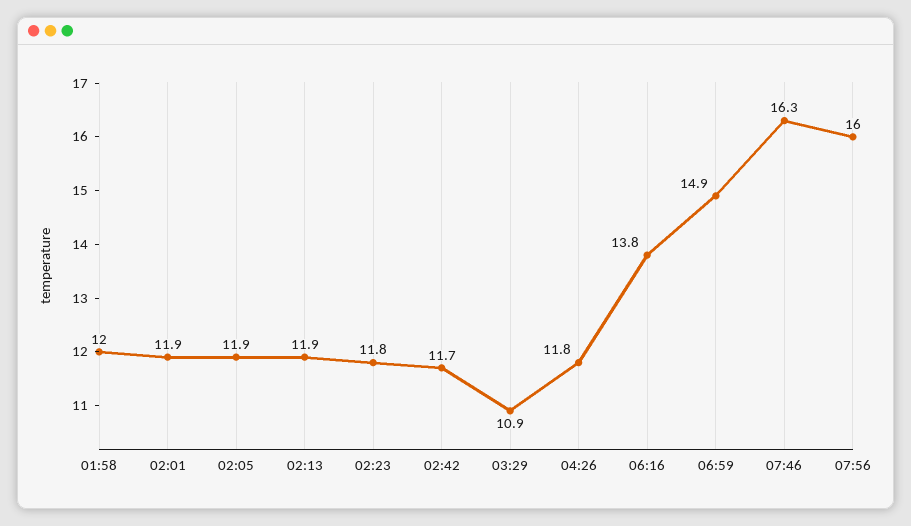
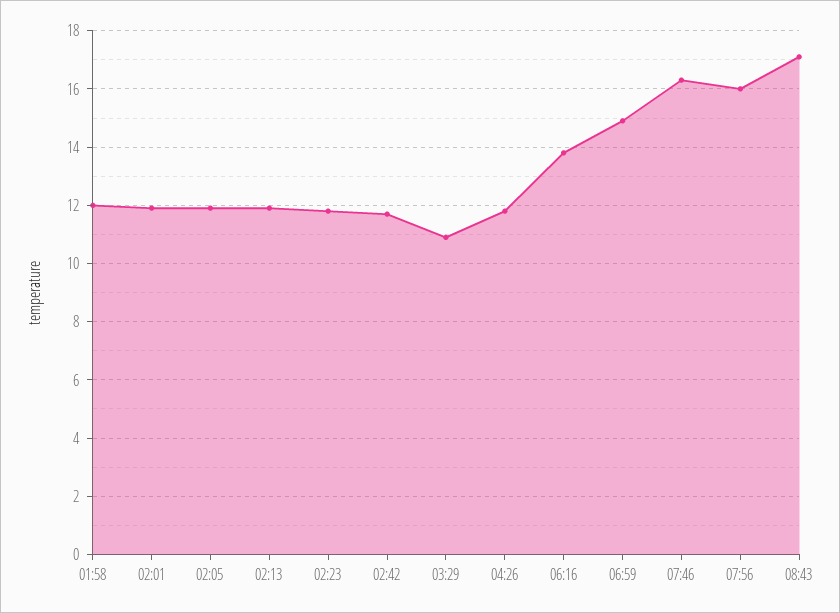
08:43: none -> 17

